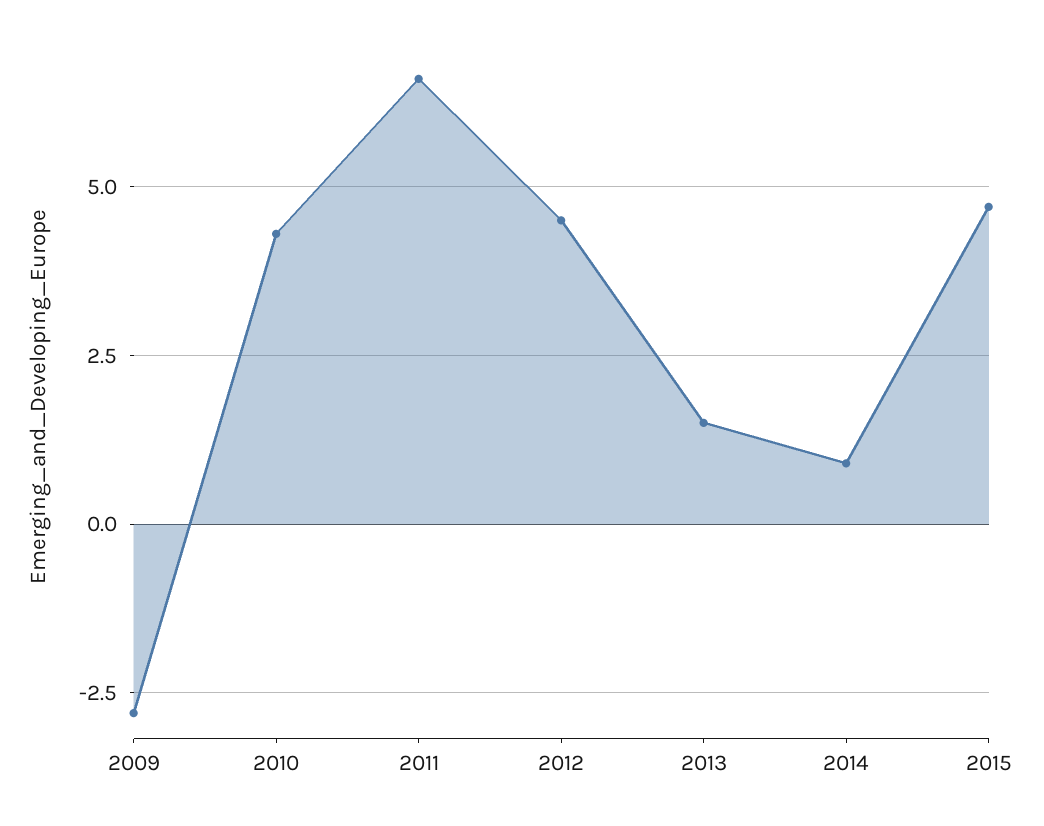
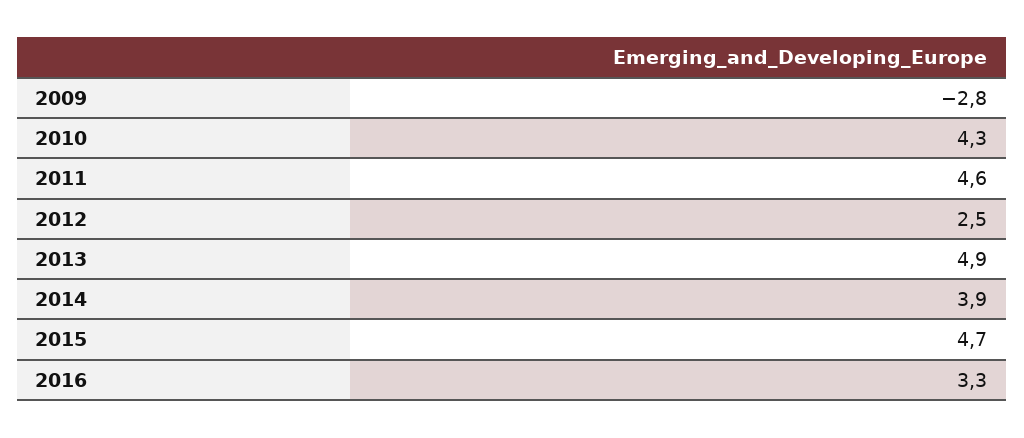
2011: 6.5 -> 4.6
2012: 4.5 -> 2.5
2013: 1.5 -> 4.9
2014: 1 -> 3.9
2016: none -> 3.3

